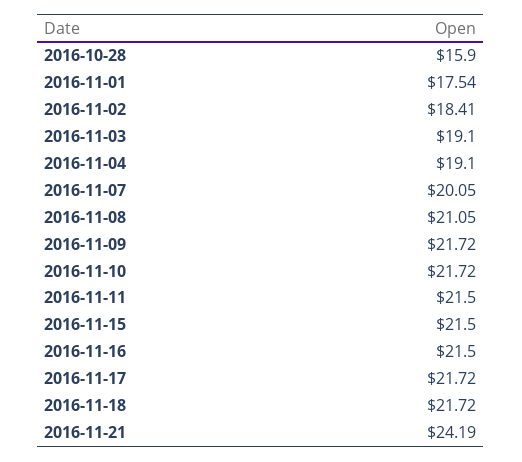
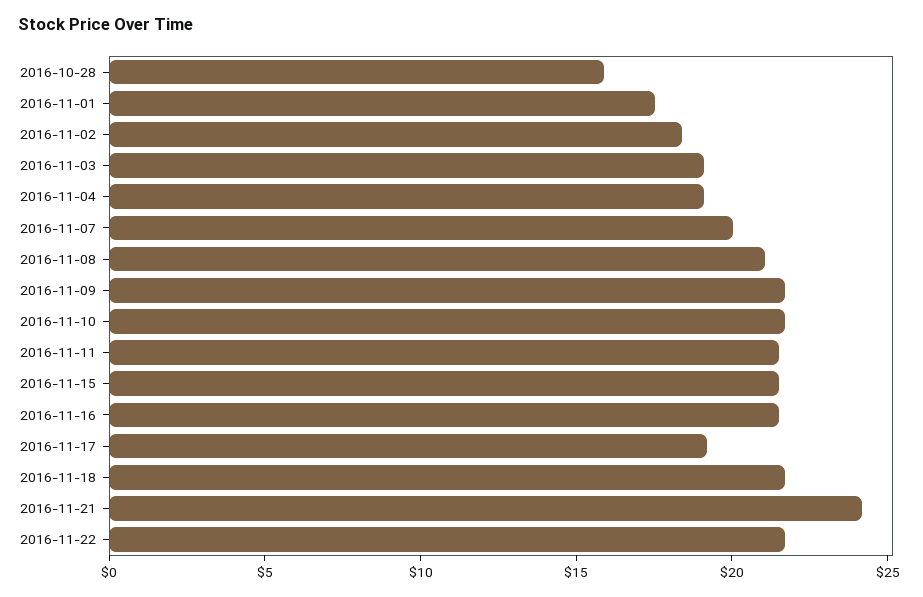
2016-11-17: 21.72 -> 19
2016-11-22: none -> 22

